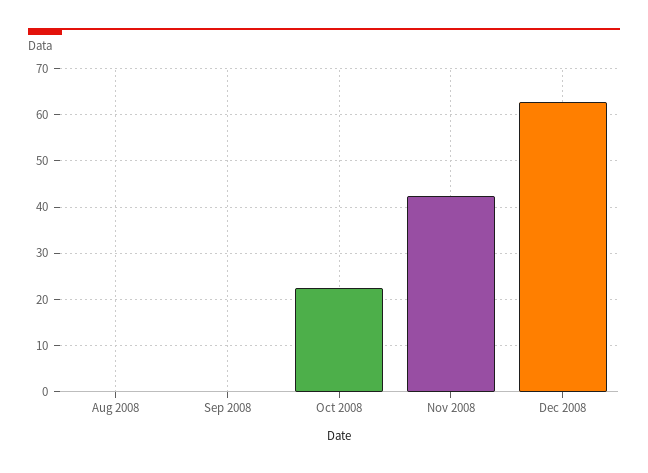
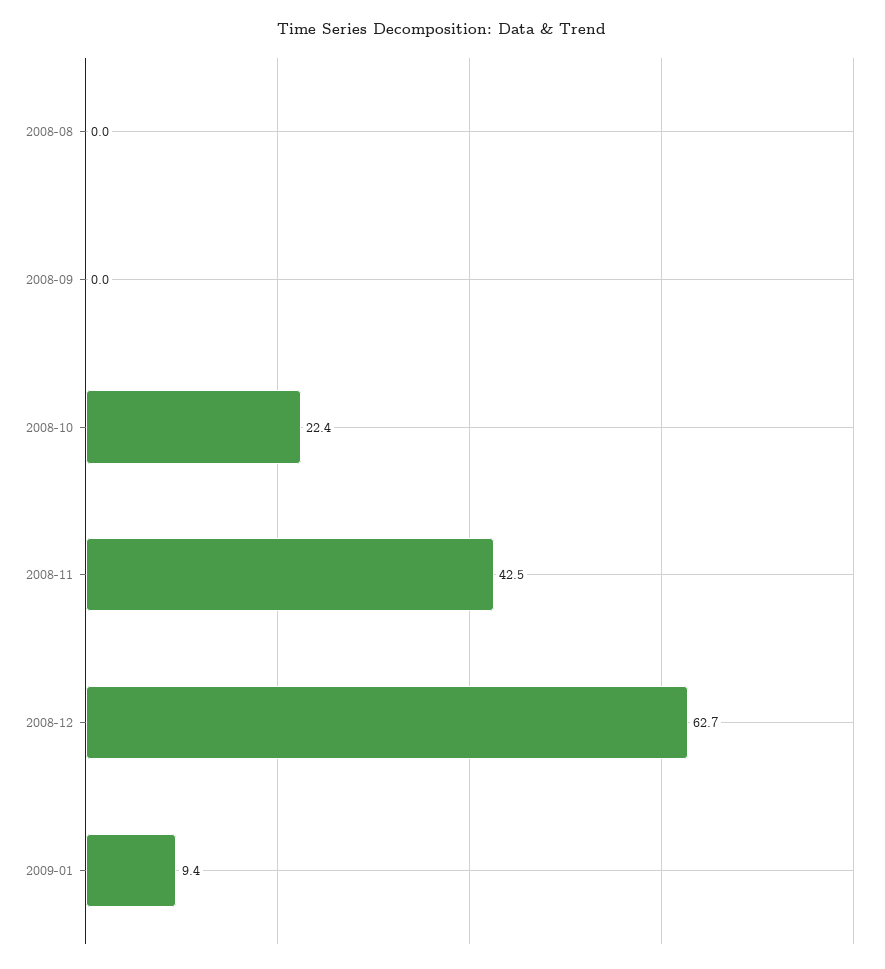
2009-01: none -> 9.4

